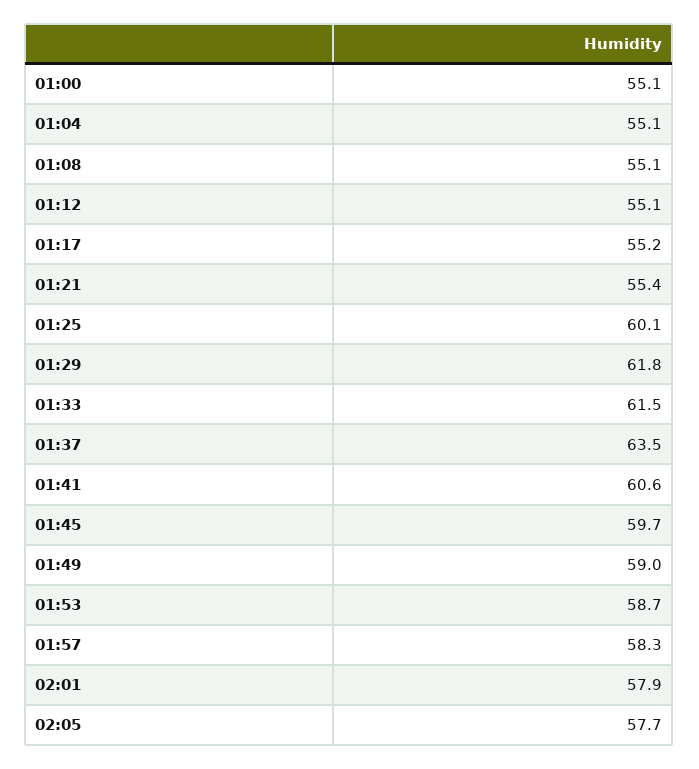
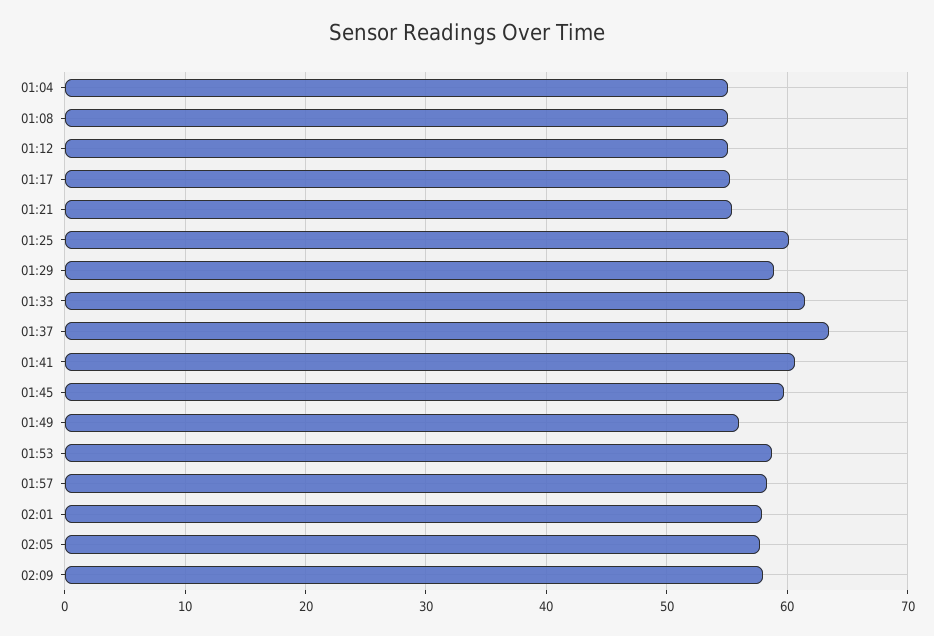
01:00: 55.1 -> none
01:29: 61.8 -> 59
01:49: 59 -> 56
02:09: none -> 58

